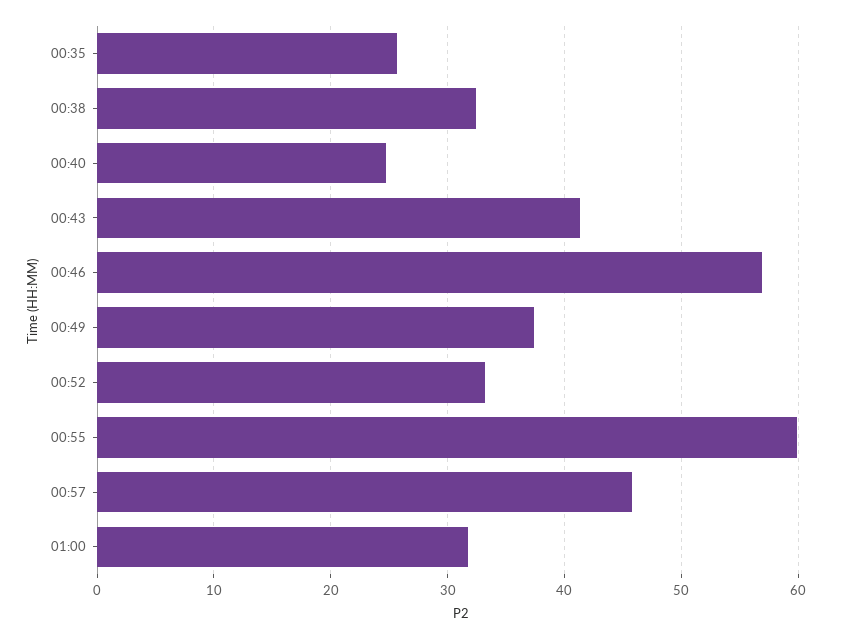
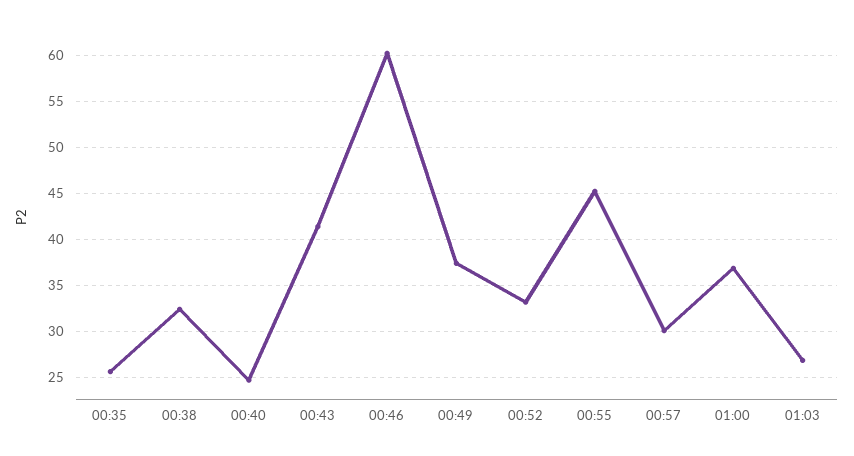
00:46: 57 -> 60
00:55: 60 -> 45
00:57: 46 -> 30
01:00: 32 -> 37
01:03: none -> 27

